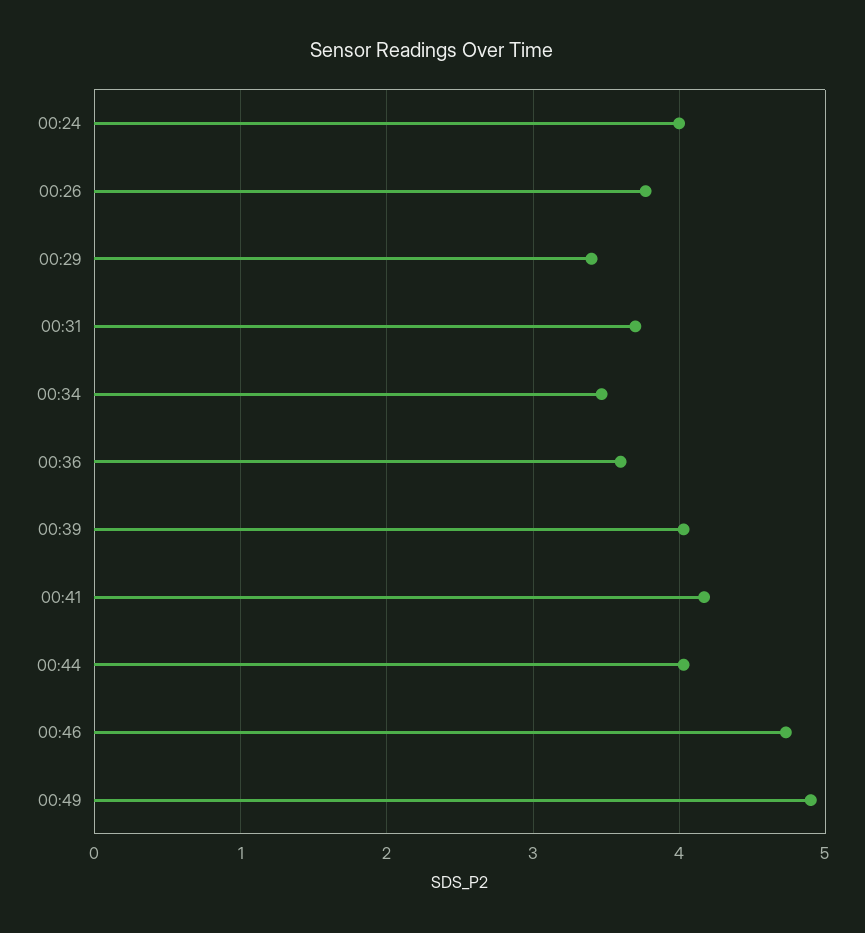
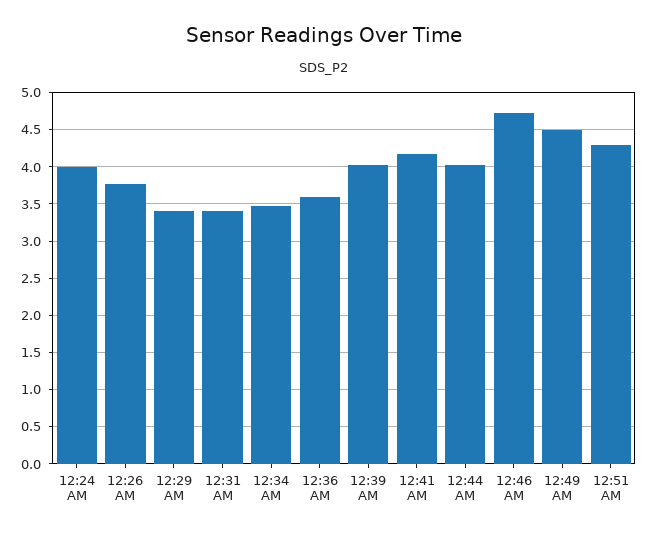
00:31: 3.7 -> 3.4
00:49: 4.9 -> 4.5
12:51 AM: none -> 4.3

